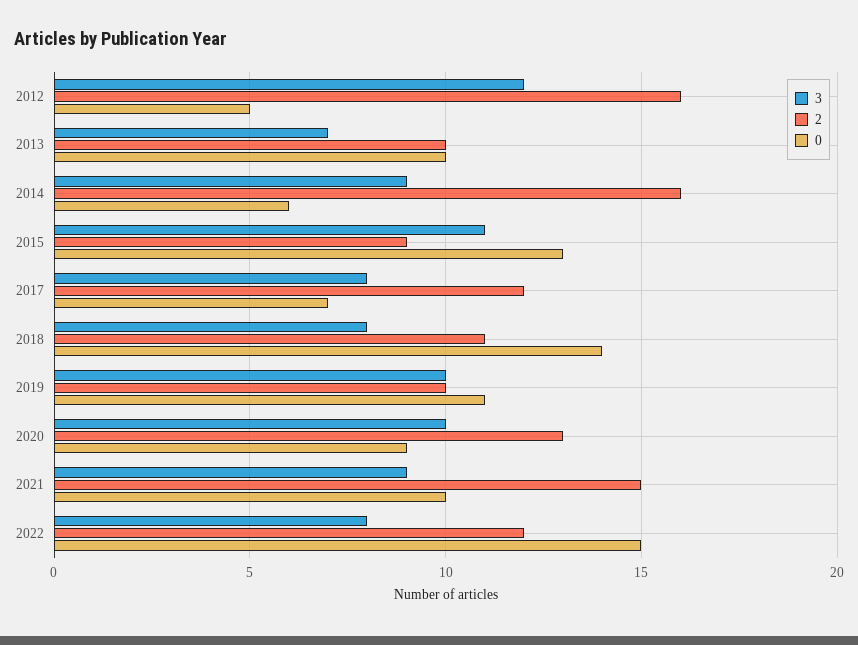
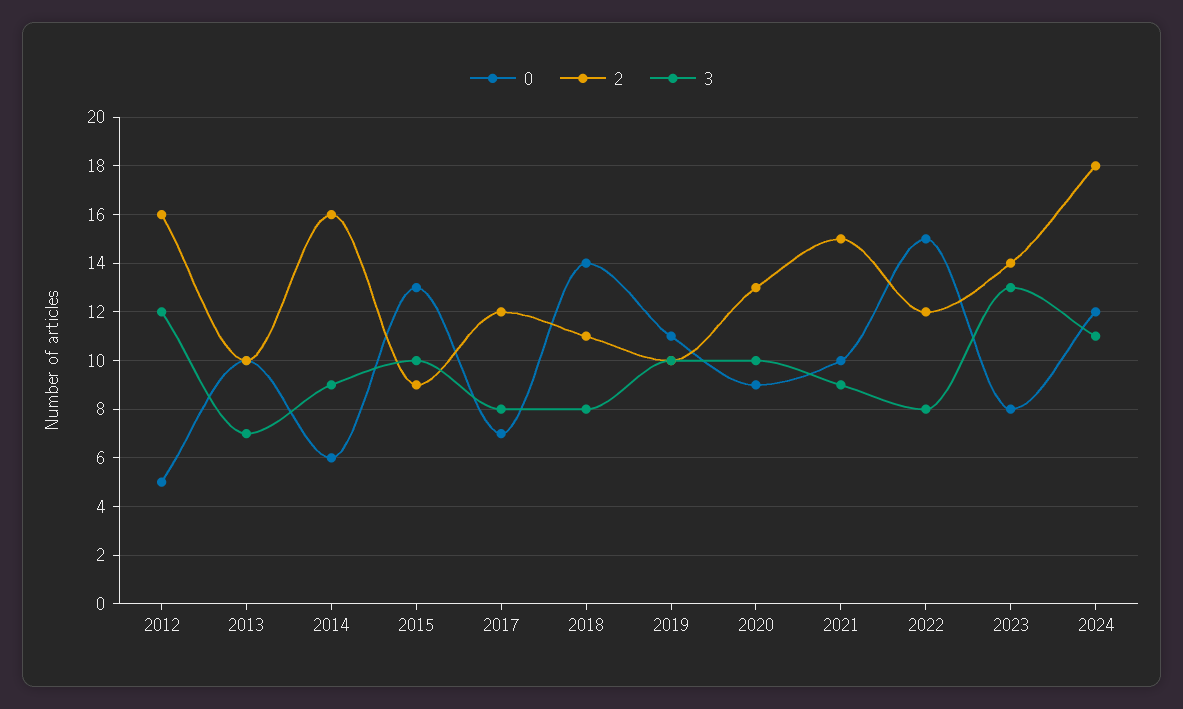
3, 2015: 11 -> 10
0, 2023: none -> 8
2, 2023: none -> 14
3, 2023: none -> 13
0, 2024: none -> 12
2, 2024: none -> 18
3, 2024: none -> 11

